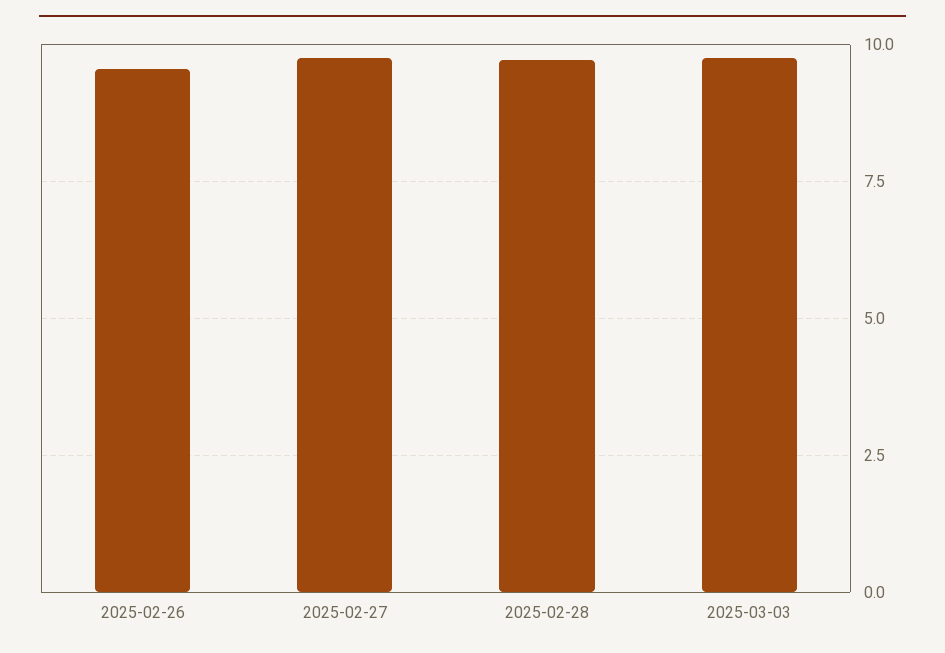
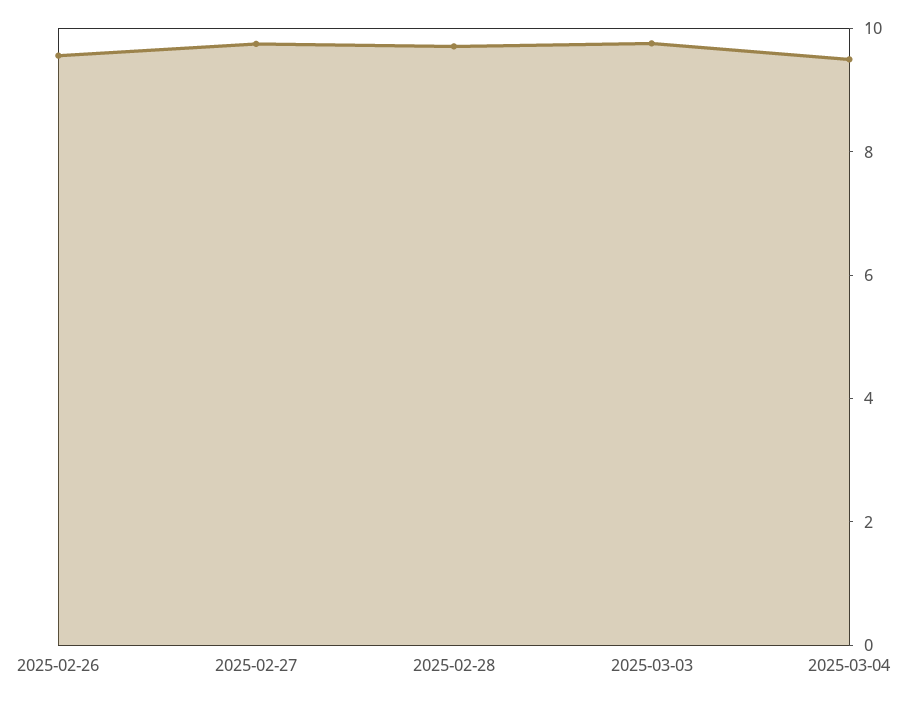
2025-03-04: none -> 9.5

